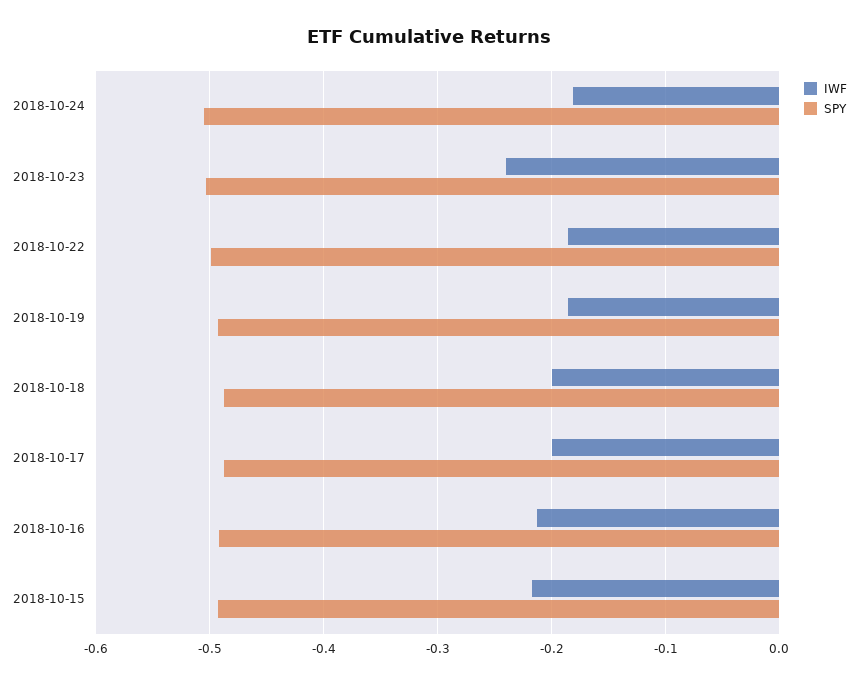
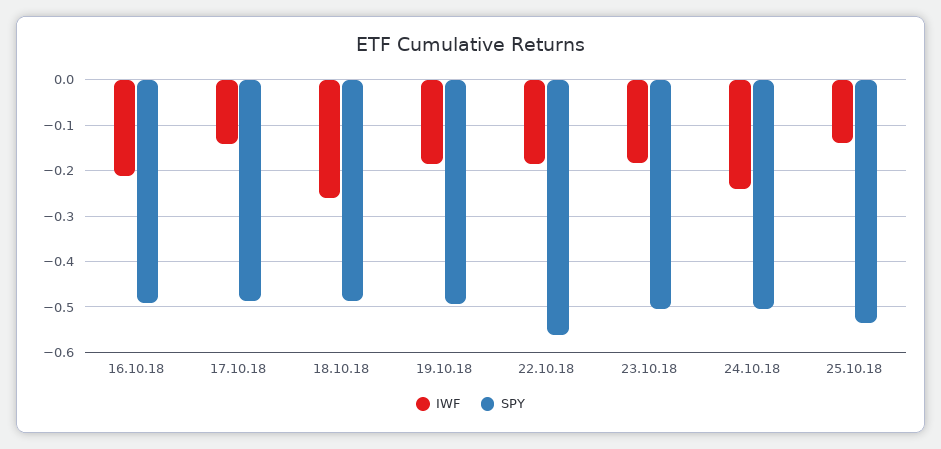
IWF, 2018-10-24: -0.18 -> -0.24
IWF, 2018-10-23: -0.24 -> -0.18
SPY, 2018-10-22: -0.5 -> -0.56
IWF, 2018-10-18: -0.2 -> -0.26
IWF, 2018-10-17: -0.2 -> -0.14
IWF, 2018-10-15: -0.22 -> none
SPY, 2018-10-15: -0.49 -> none
IWF, 25.10.18: none -> -0.14
SPY, 25.10.18: none -> -0.54

